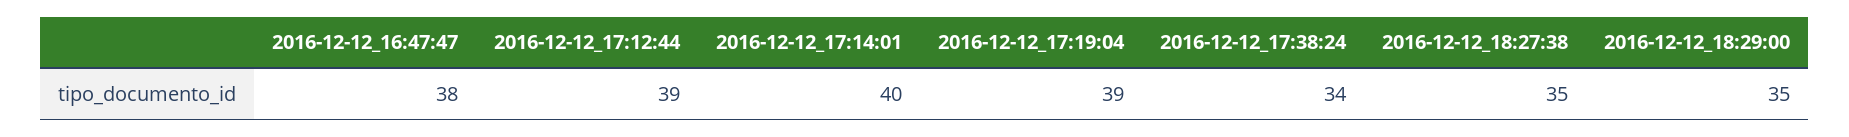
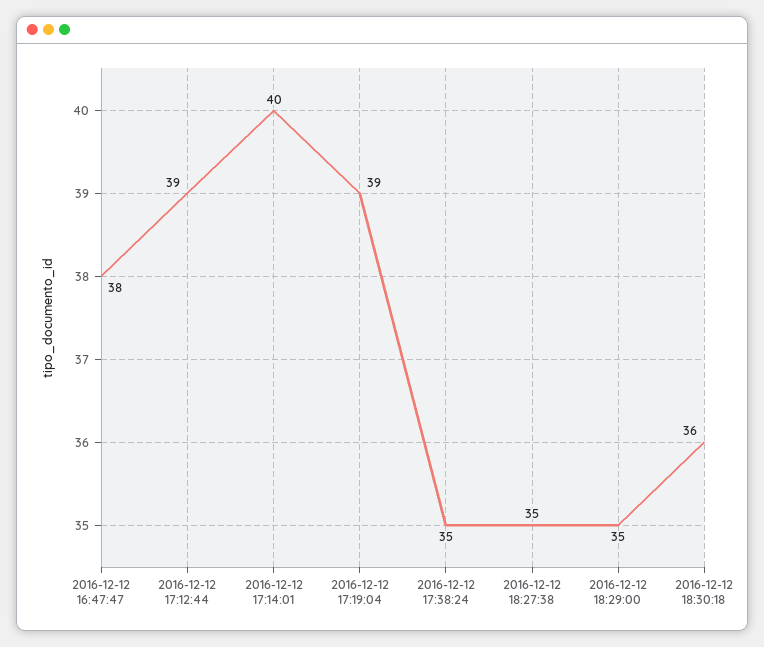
2016-12-12_17:38:24: 34 -> 35
2016-12-12 18:30:18: none -> 36

